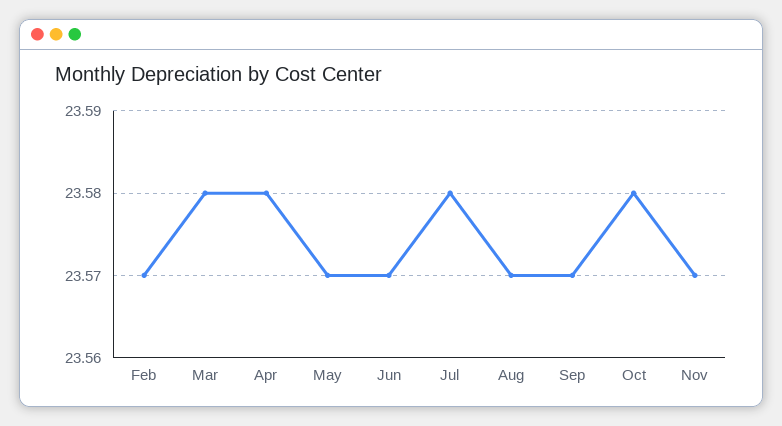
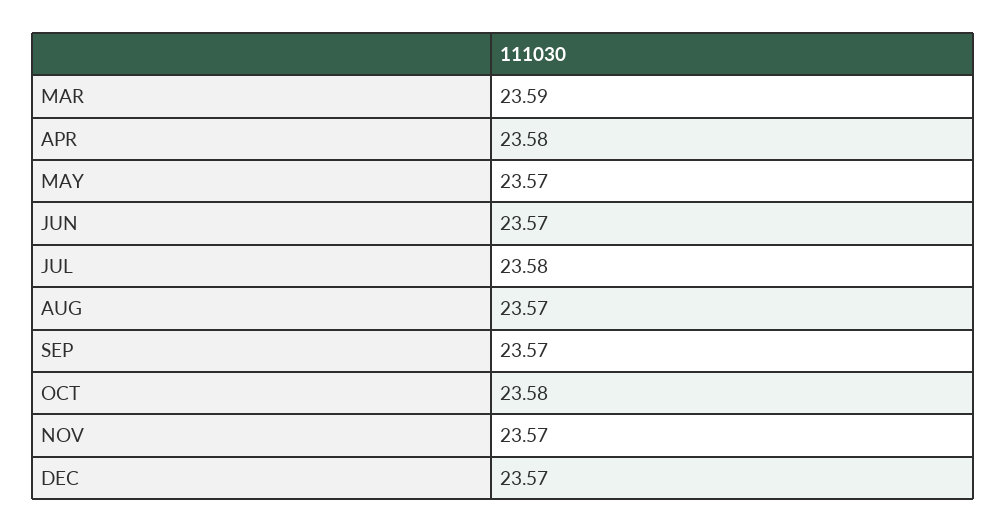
Feb: 23.57 -> none
Mar: 23.58 -> 23.59
DEC: none -> 23.57

